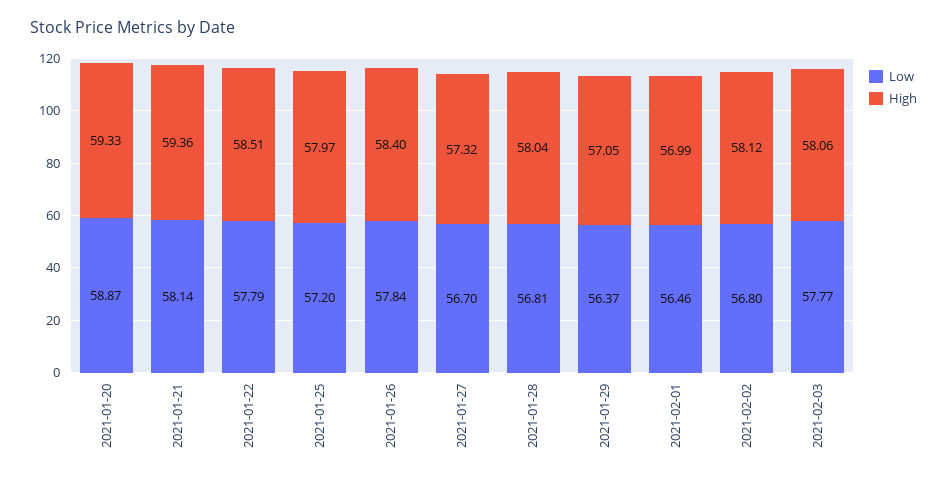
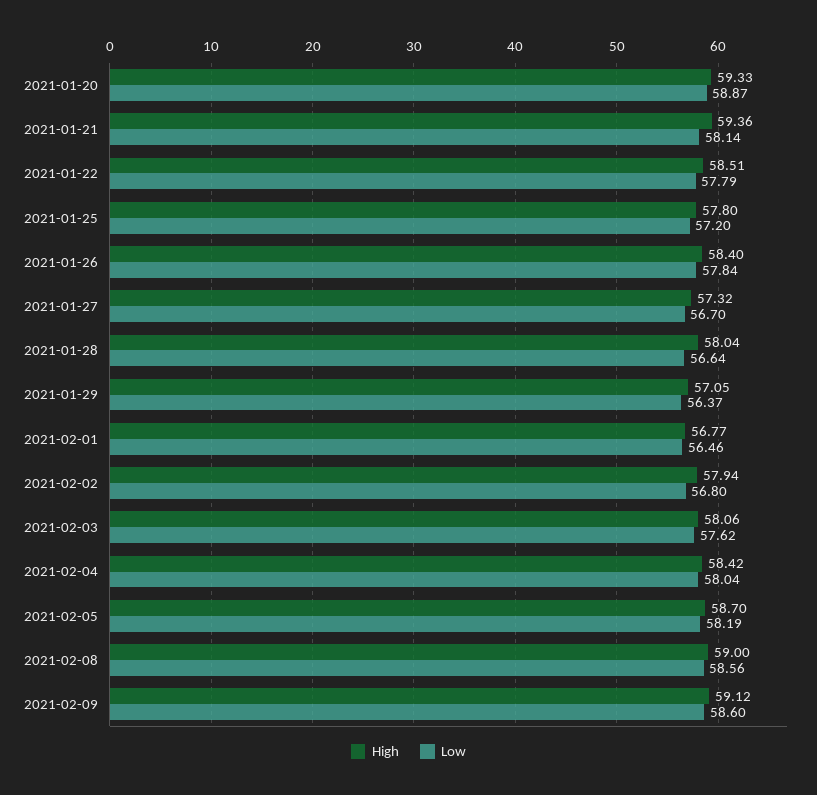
High, 2021-01-25: 57.97 -> 57.8
Low, 2021-01-28: 56.81 -> 56.64
High, 2021-02-01: 56.99 -> 56.77
High, 2021-02-02: 58.12 -> 57.94
Low, 2021-02-03: 57.77 -> 57.62
High, 2021-02-04: none -> 58.42
Low, 2021-02-04: none -> 58.04
High, 2021-02-05: none -> 58.7
Low, 2021-02-05: none -> 58.19
High, 2021-02-08: none -> 59
Low, 2021-02-08: none -> 58.56
High, 2021-02-09: none -> 59.12
Low, 2021-02-09: none -> 58.6

